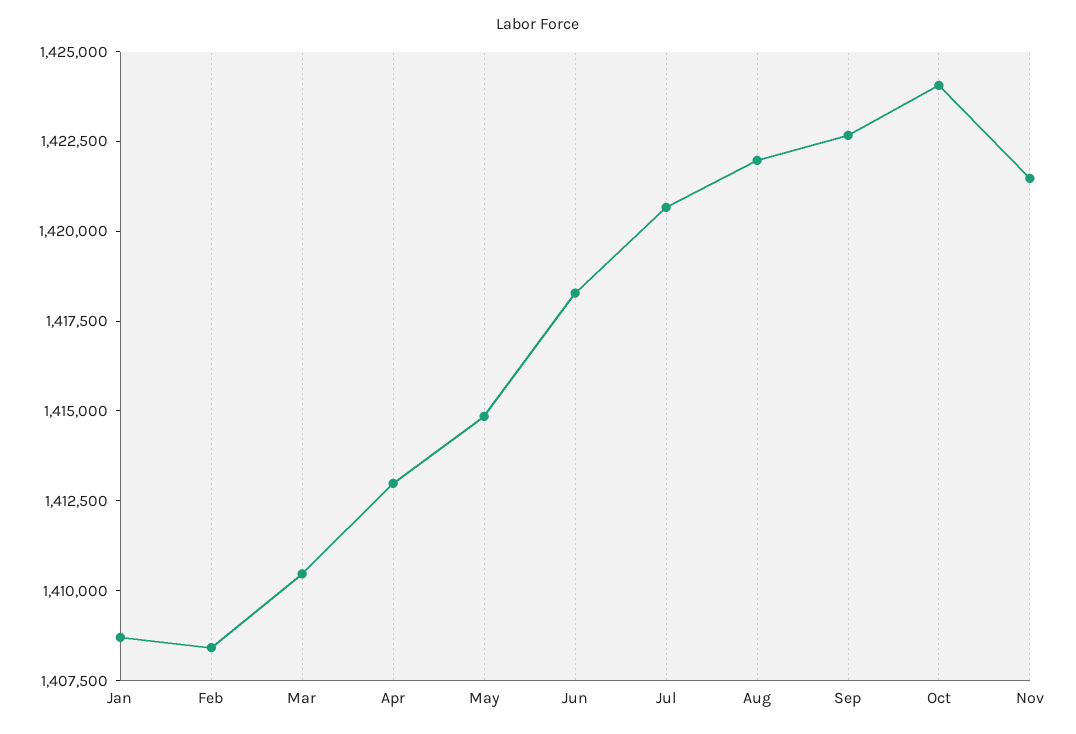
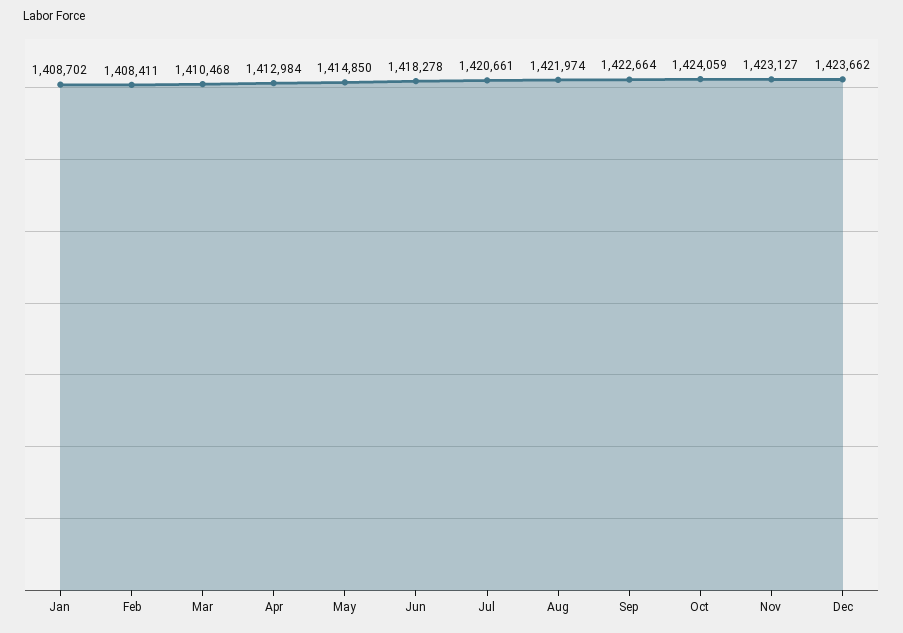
Nov: 1421500 -> 1423127
Dec: none -> 1423662

